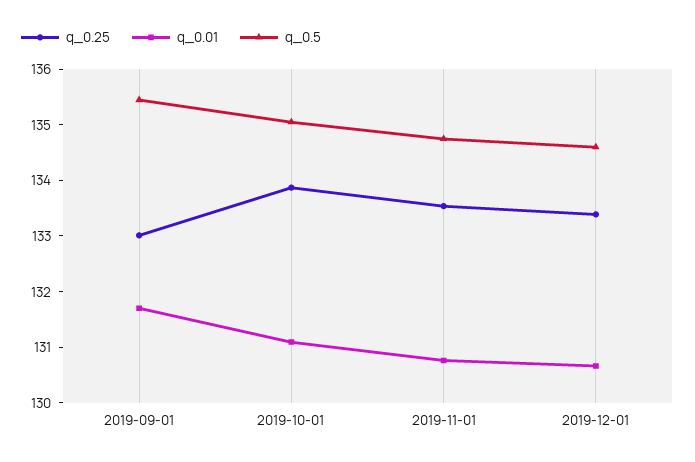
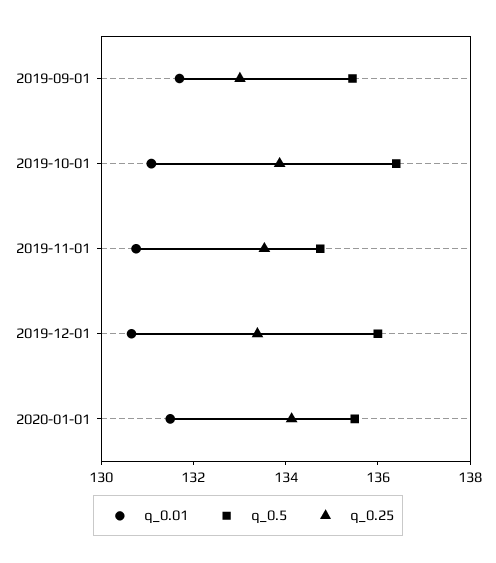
q_0.5, 2019-10-01: 135 -> 136.5
q_0.5, 2019-12-01: 134.6 -> 136
q_0.01, 2020-01-01: none -> 131.5
q_0.5, 2020-01-01: none -> 135.5
q_0.25, 2020-01-01: none -> 134

